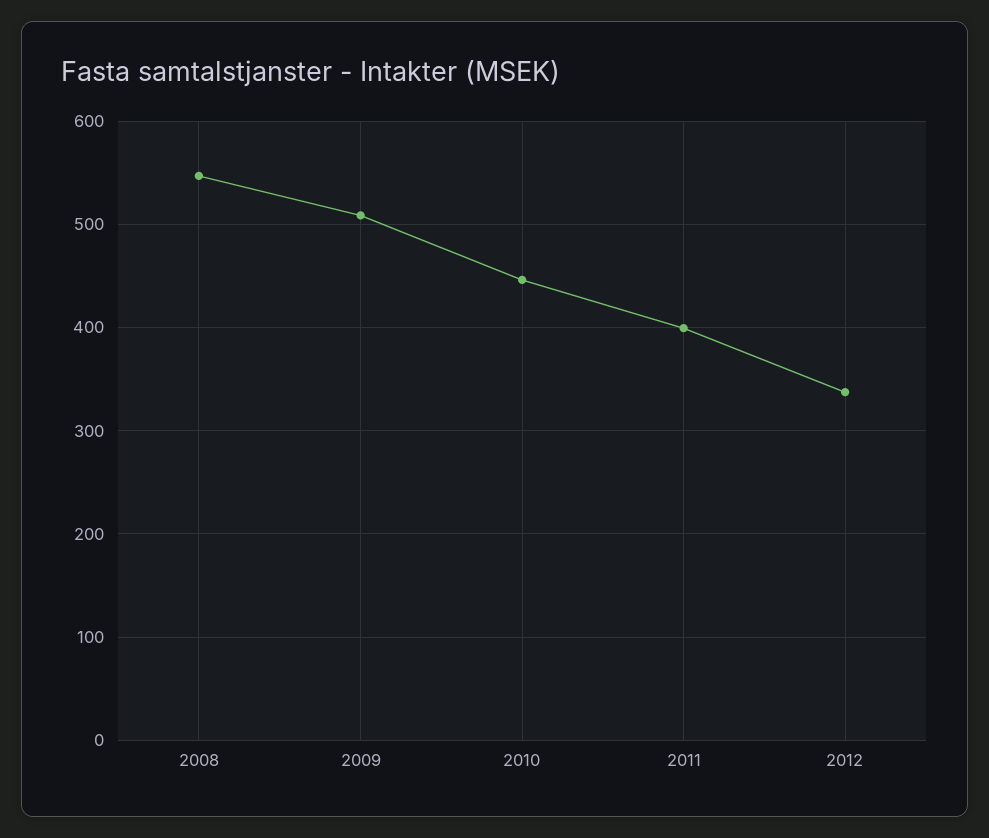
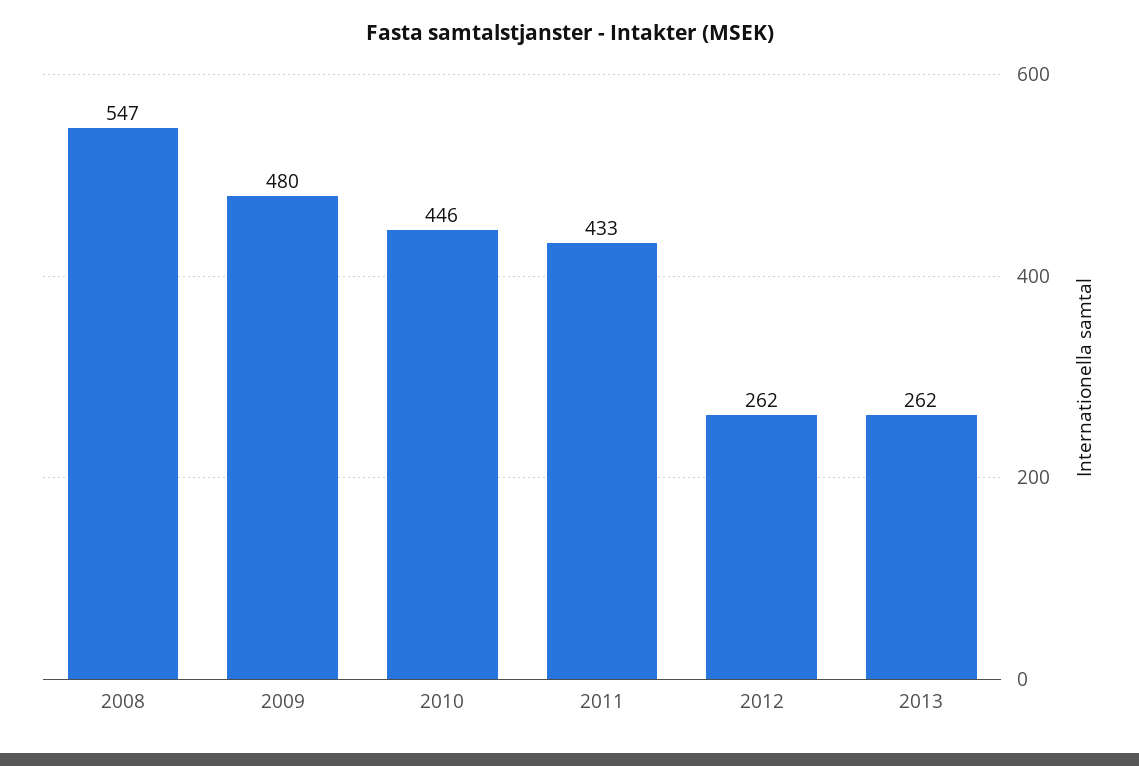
2009: 510 -> 480
2011: 400 -> 433
2012: 340 -> 262
2013: none -> 262

